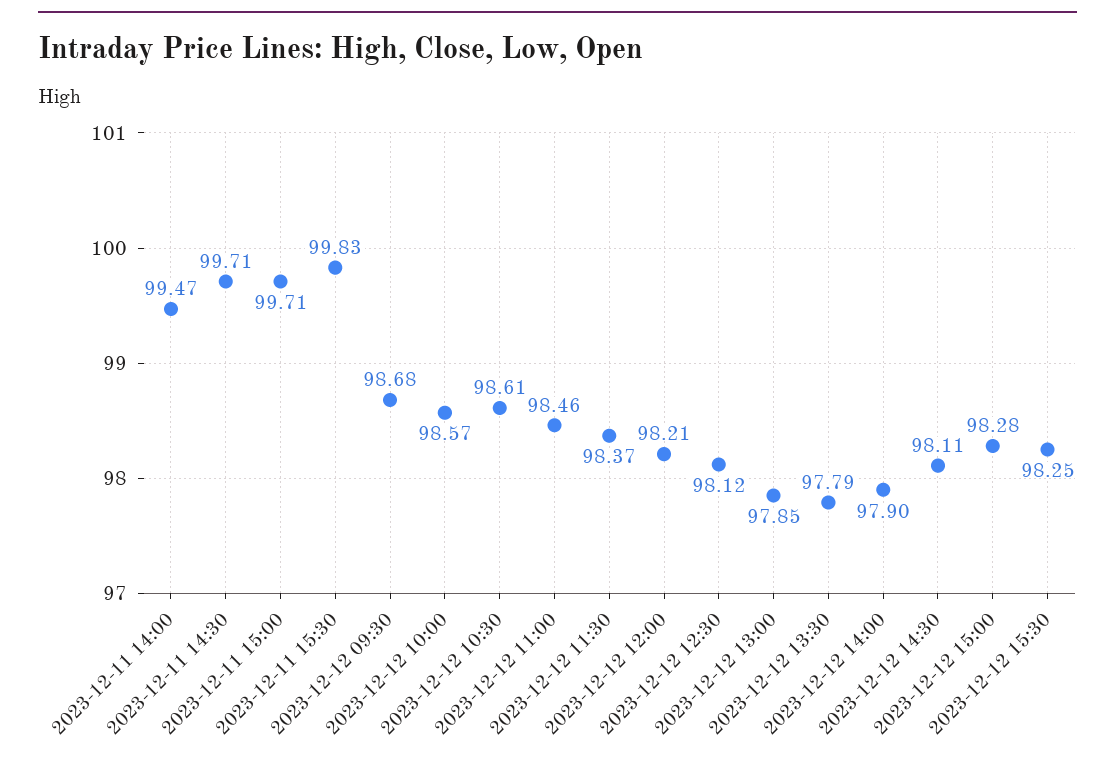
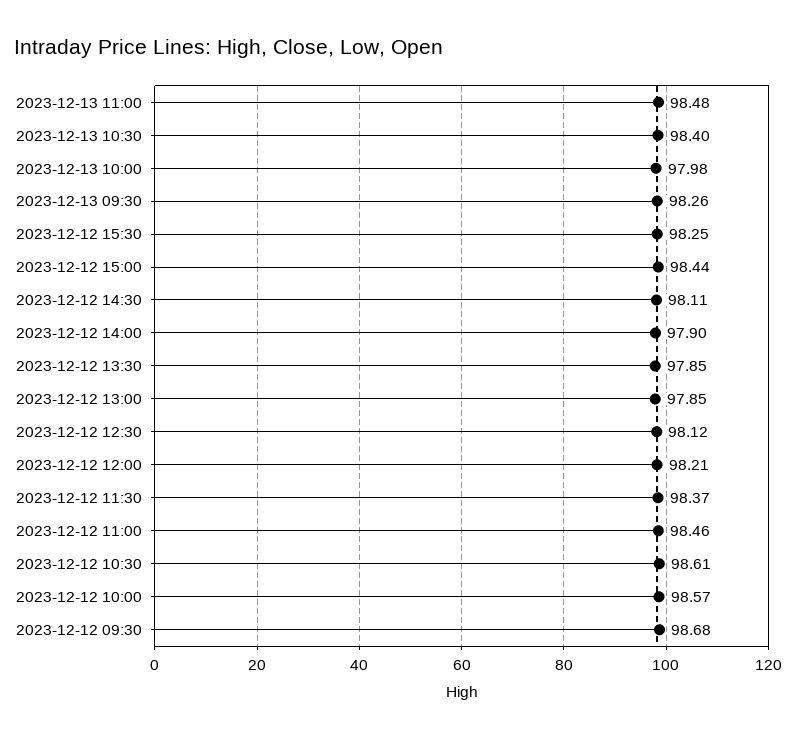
2023-12-11 14:00: 99.47 -> none
2023-12-11 14:30: 99.71 -> none
2023-12-11 15:00: 99.71 -> none
2023-12-11 15:30: 99.83 -> none
2023-12-12 13:30: 97.79 -> 97.85
2023-12-12 15:00: 98.28 -> 98.44
2023-12-13 11:00: none -> 98.48
2023-12-13 10:30: none -> 98.4
2023-12-13 10:00: none -> 97.98
2023-12-13 09:30: none -> 98.26

